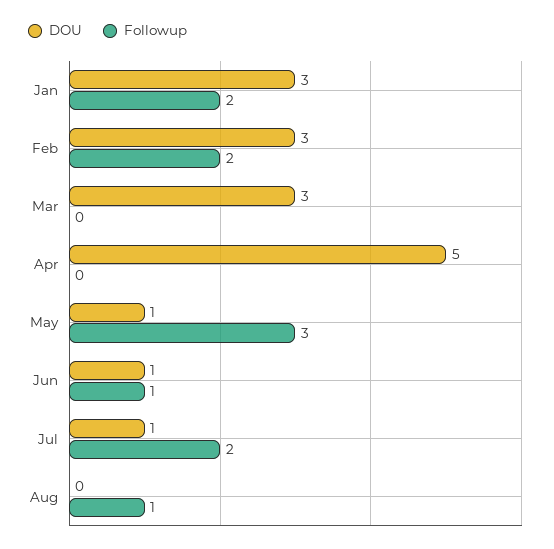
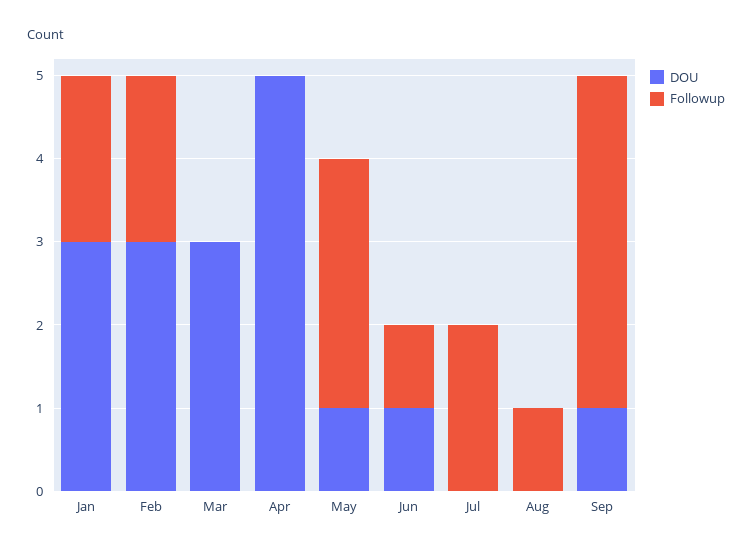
DOU, Jul: 1 -> 0
DOU, Sep: none -> 1
Followup, Sep: none -> 4

